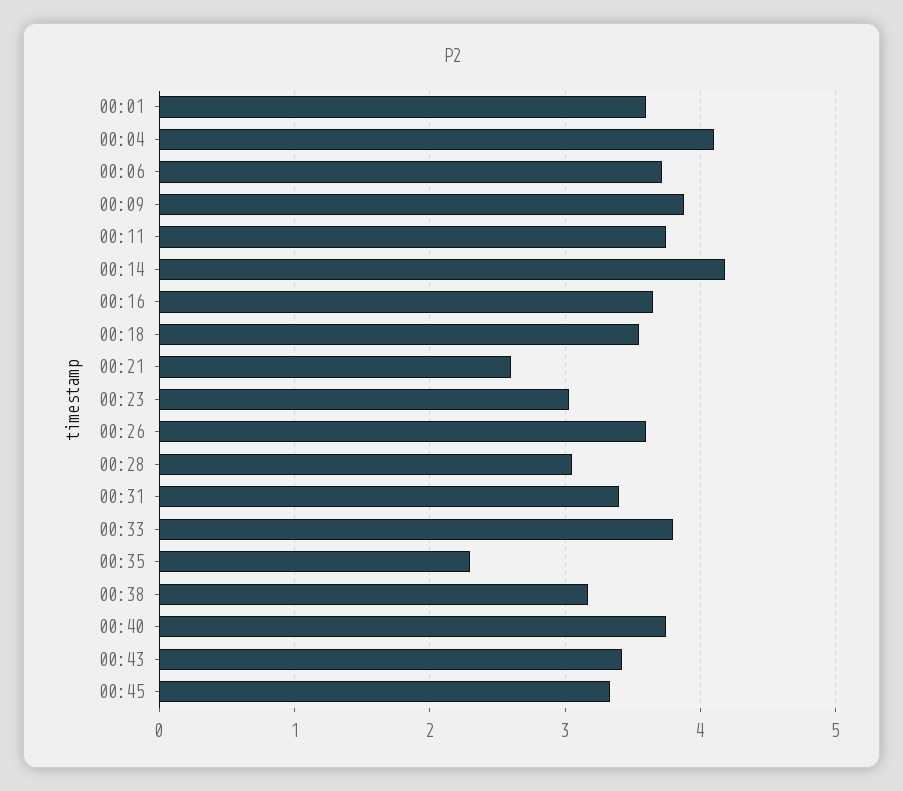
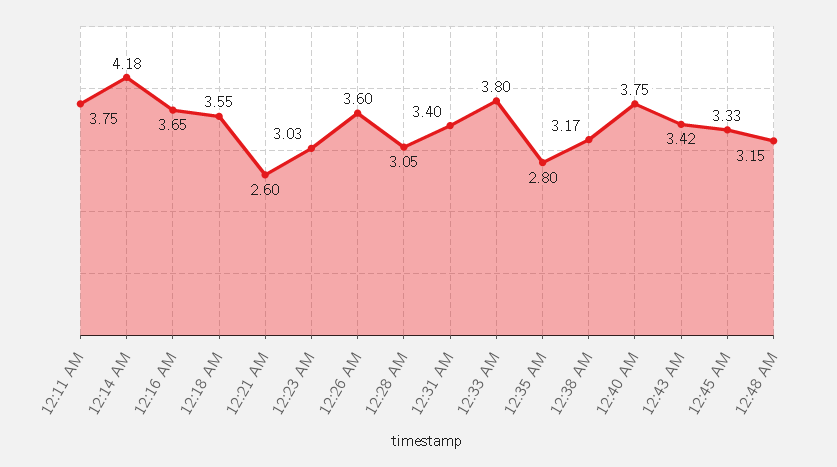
00:01: 3.6 -> none
00:04: 4.1 -> none
00:06: 3.7 -> none
00:09: 3.9 -> none
00:35: 2.3 -> 2.8
12:48 AM: none -> 3.15

